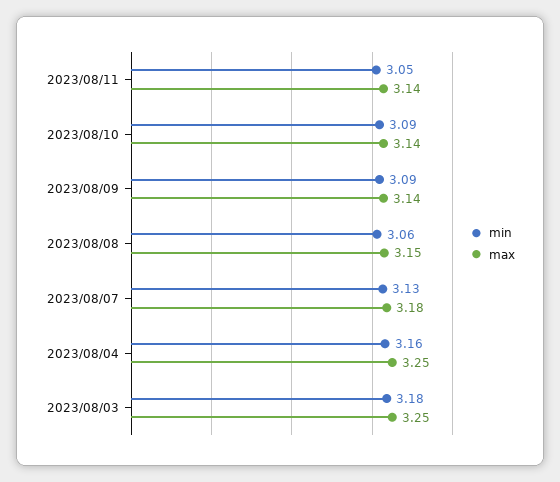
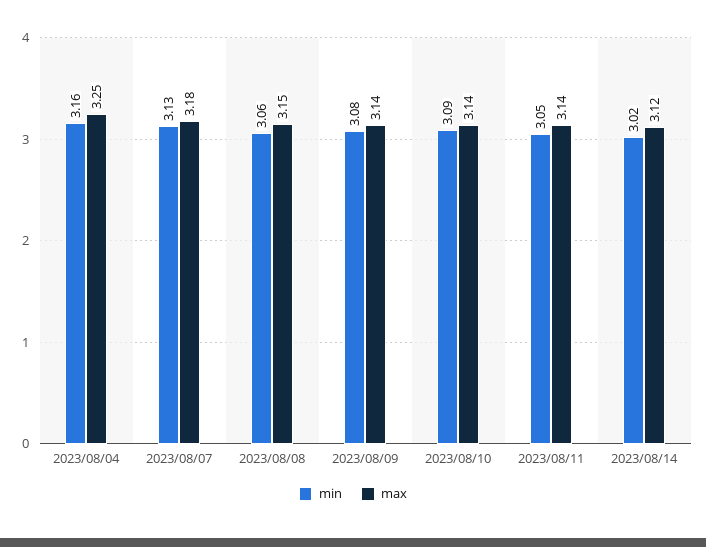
min, 2023/08/09: 3.09 -> 3.08
min, 2023/08/03: 3.18 -> none
max, 2023/08/03: 3.25 -> none
min, 2023/08/14: none -> 3.02
max, 2023/08/14: none -> 3.12

